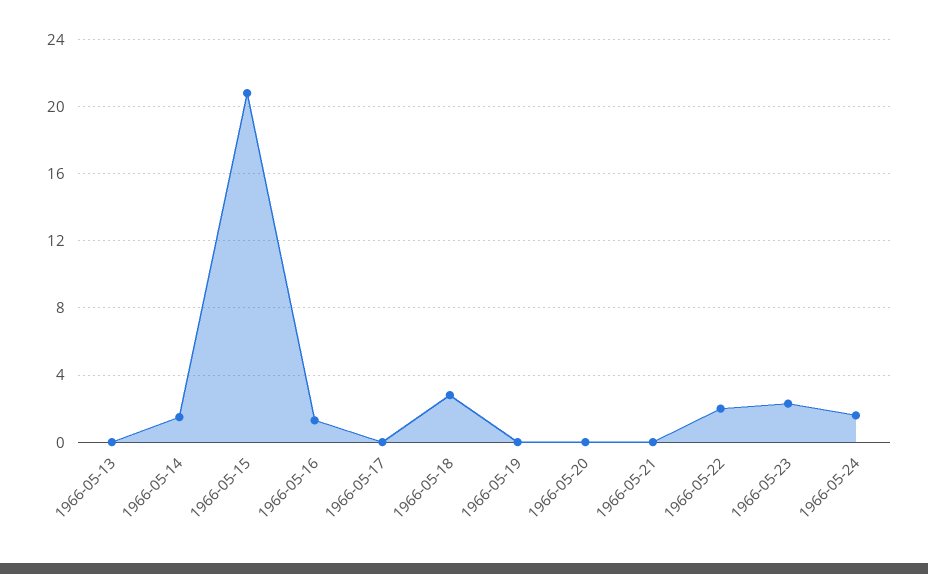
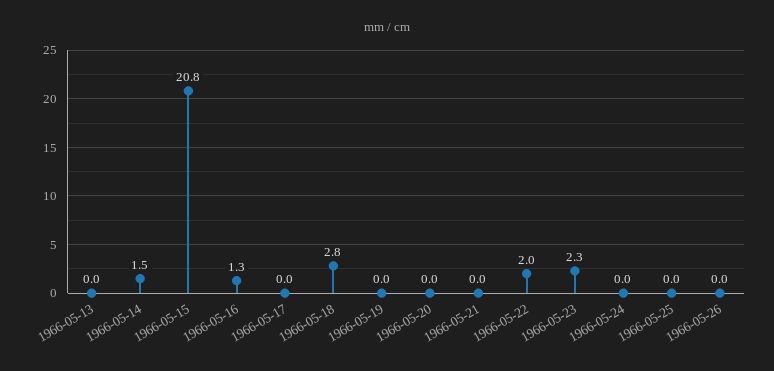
1966-05-24: 1.5 -> 0
1966-05-25: none -> 0
1966-05-26: none -> 0

